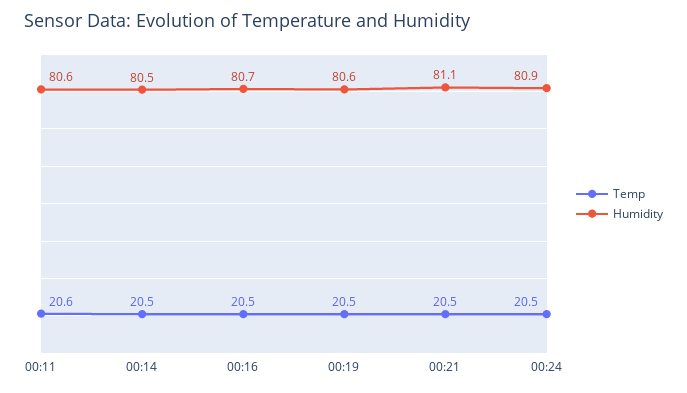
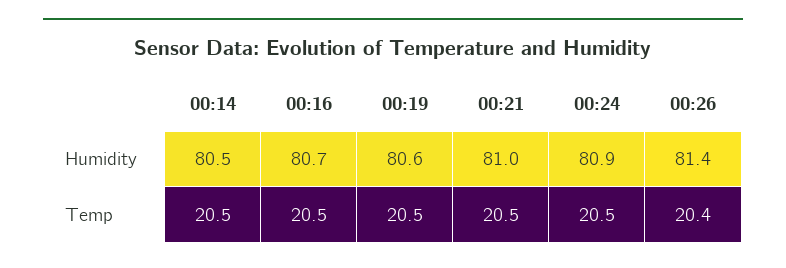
Temp, 00:11: 20.6 -> none
Humidity, 00:11: 80.6 -> none
Humidity, 00:21: 81.1 -> 81
Humidity, 00:26: none -> 81.4
Temp, 00:26: none -> 20.4

